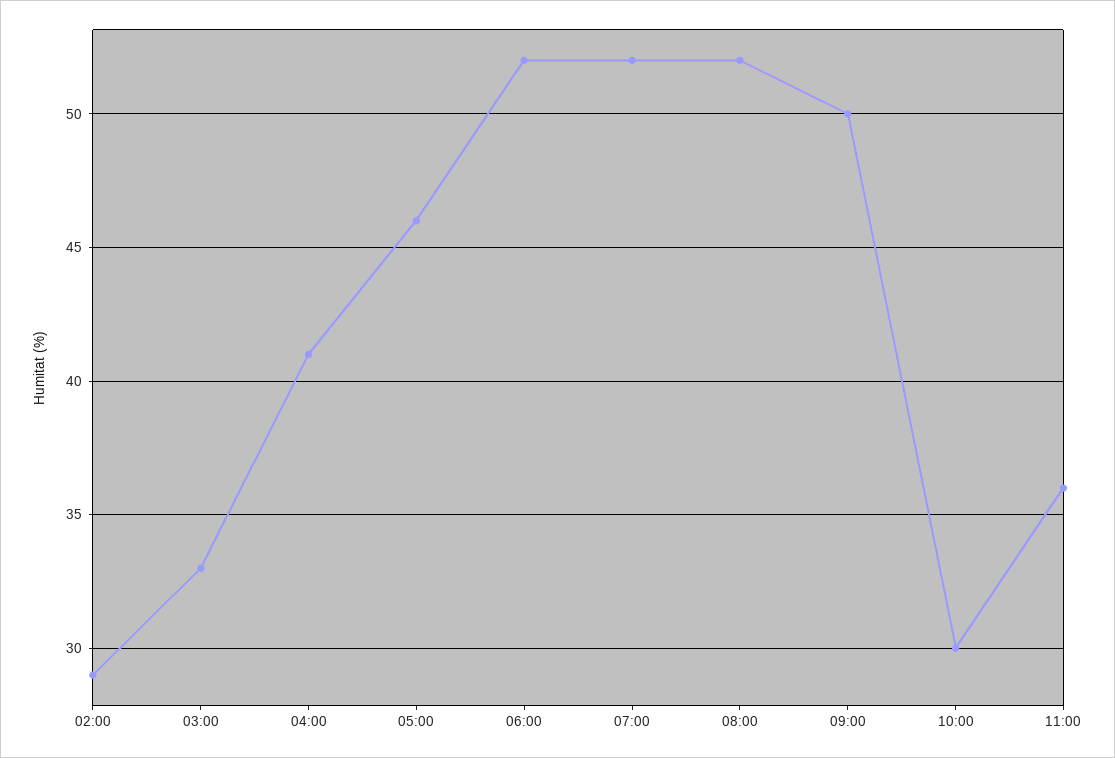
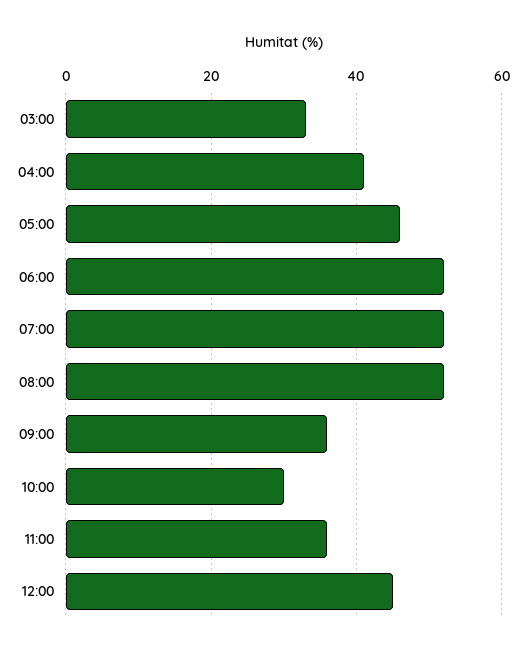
02:00: 29 -> none
09:00: 50 -> 35
12:00: none -> 45

